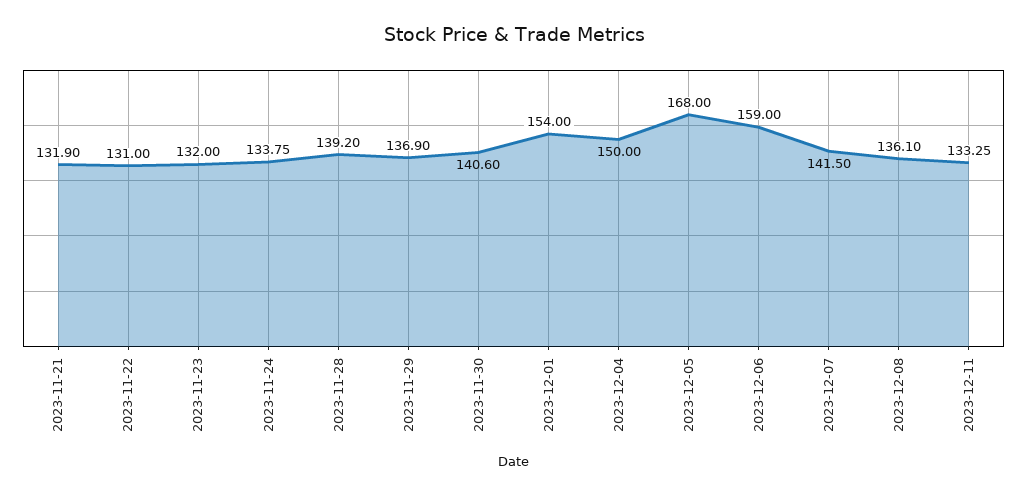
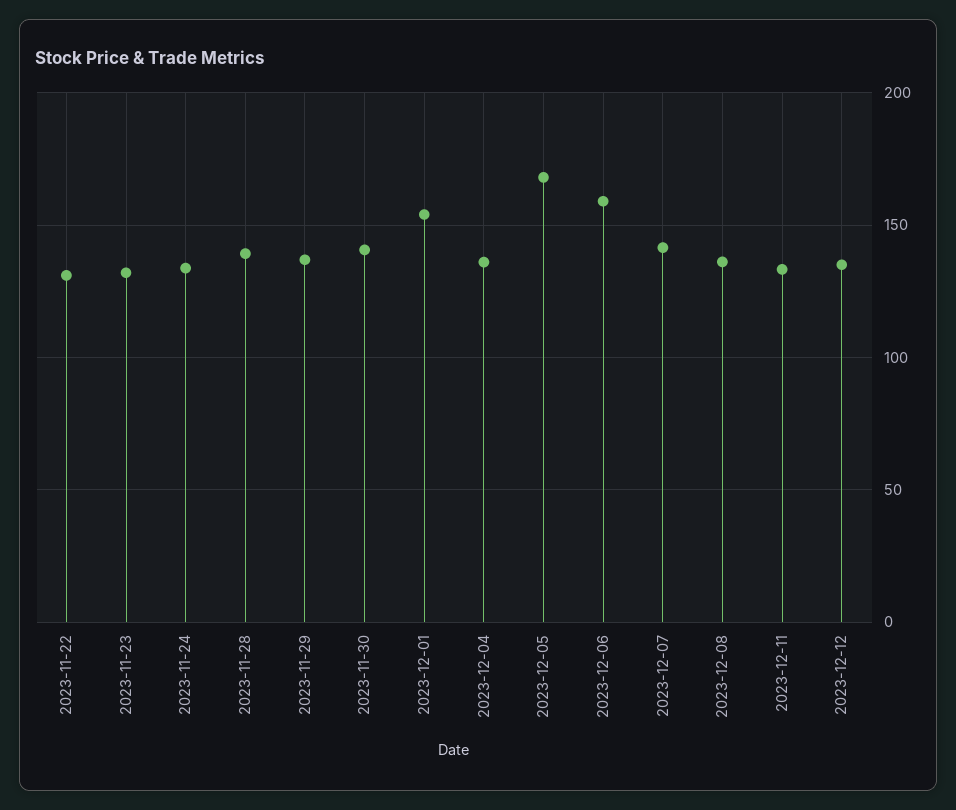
2023-11-21: 131.9 -> none
2023-12-04: 150 -> 135
2023-12-12: none -> 135

